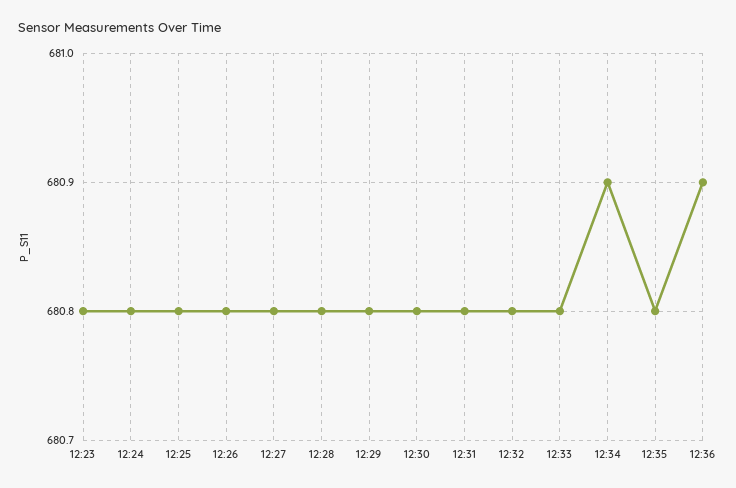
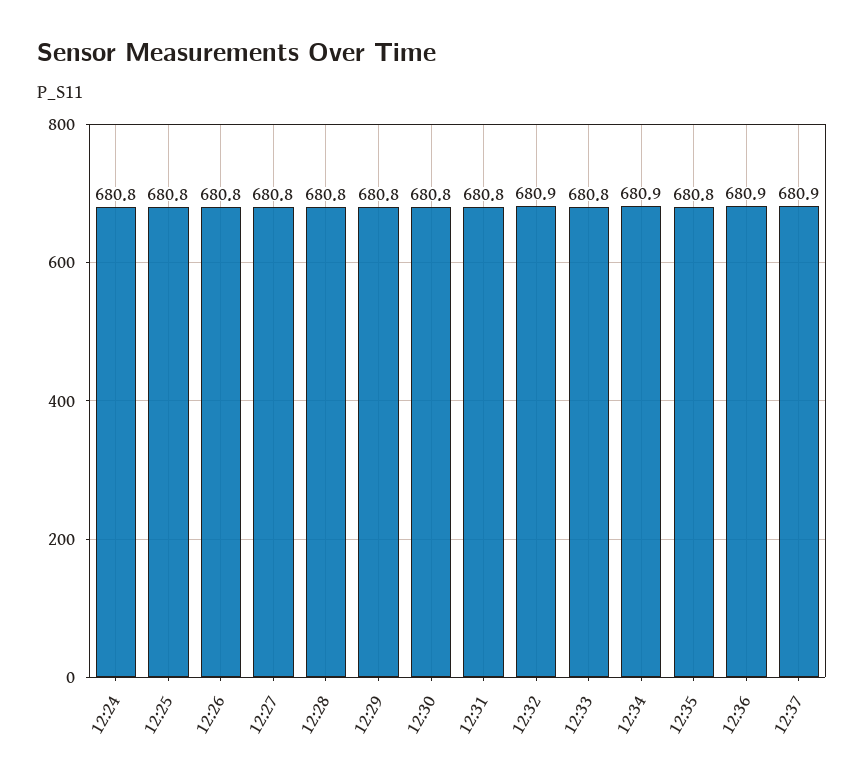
12:23: 680.8 -> none
12:32: 680.8 -> 680.9
12:37: none -> 680.9

